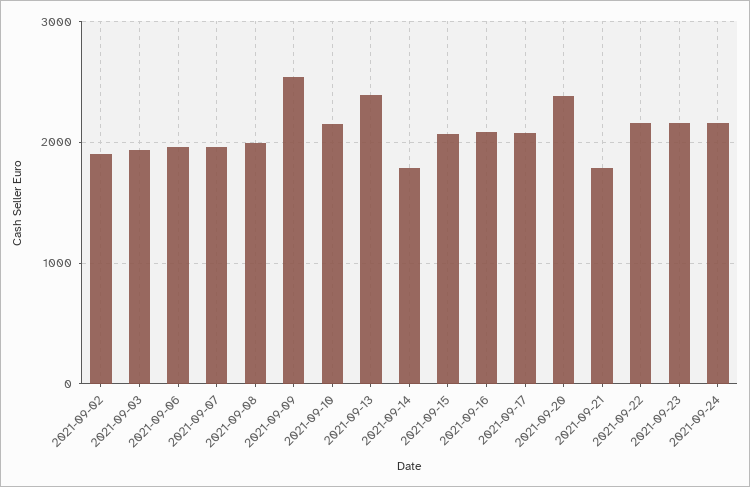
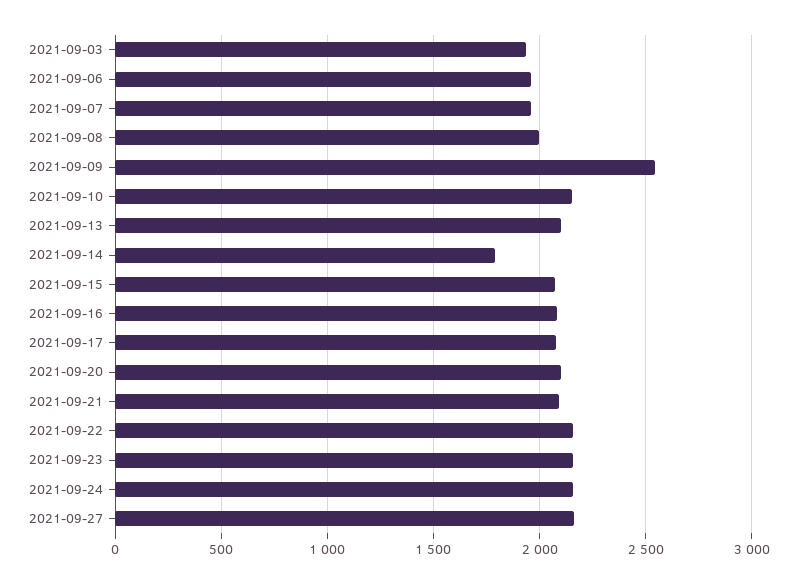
2021-09-02: 1900 -> none
2021-09-13: 2400 -> 2100
2021-09-20: 2400 -> 2100
2021-09-21: 1800 -> 2100
2021-09-27: none -> 2150

